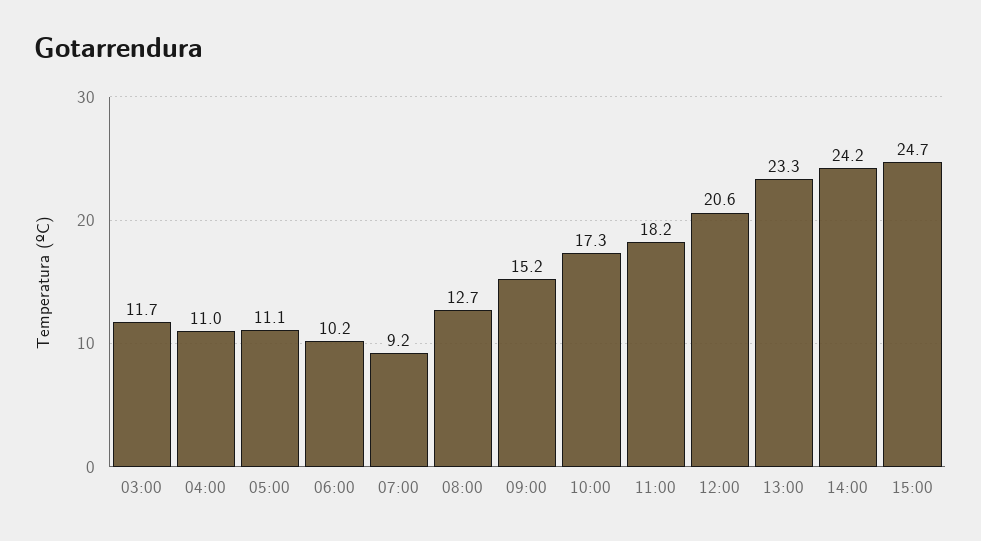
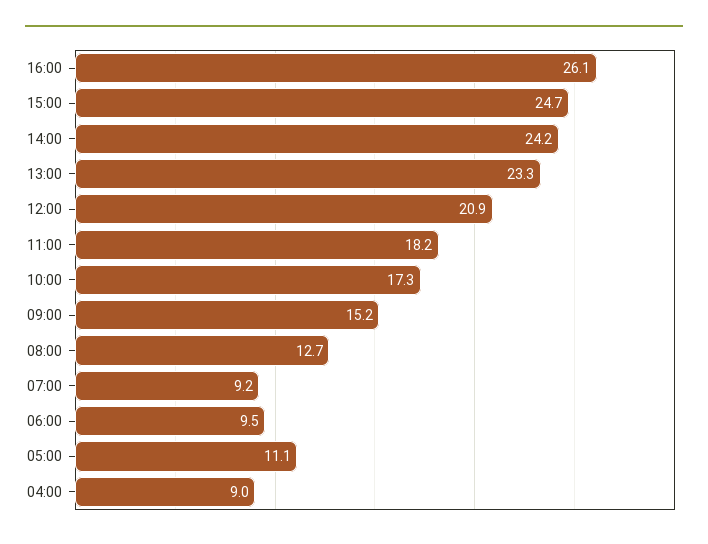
03:00: 11.7 -> none
04:00: 11 -> 9
06:00: 10.2 -> 9.5
12:00: 20.6 -> 20.9
16:00: none -> 26.1

